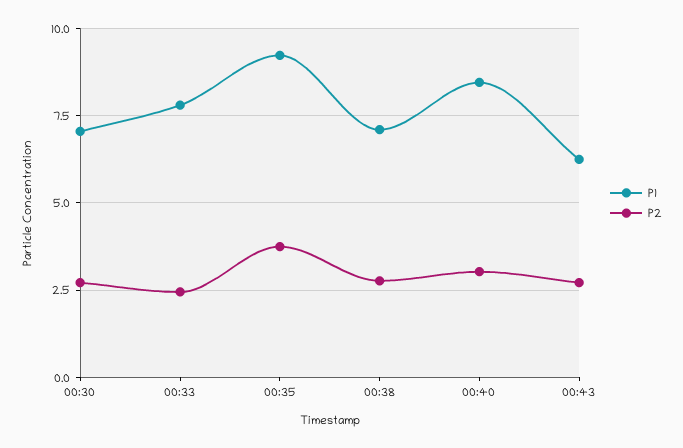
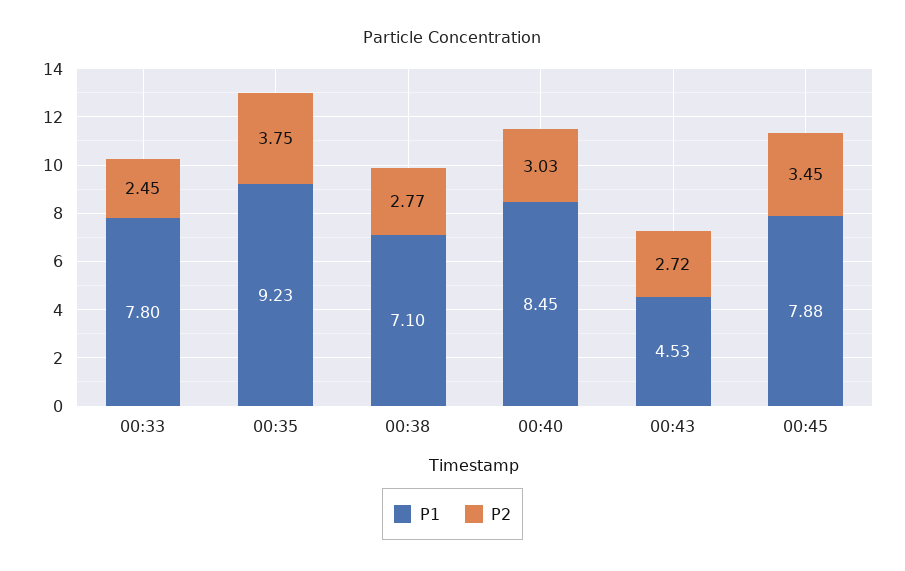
P1, 00:30: 7 -> none
P2, 00:30: 2.75 -> none
P1, 00:43: 6.25 -> 4.53
P1, 00:45: none -> 7.88
P2, 00:45: none -> 3.45

